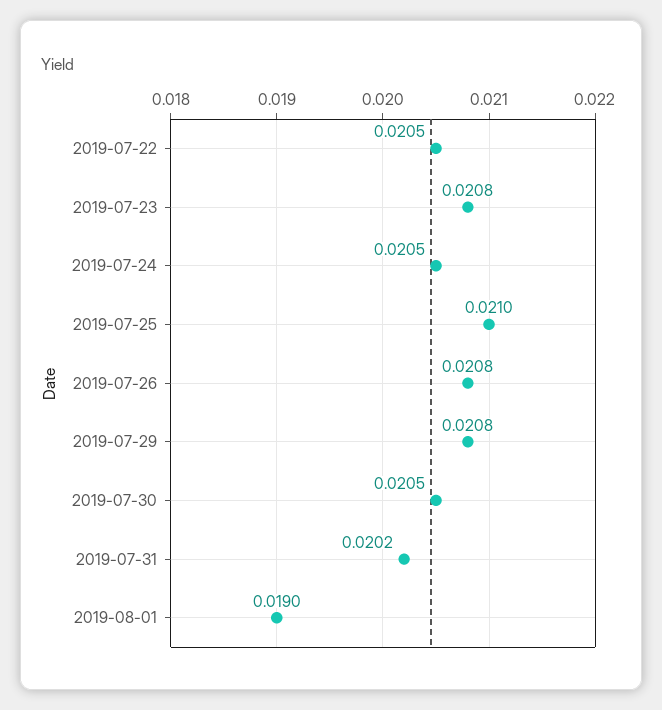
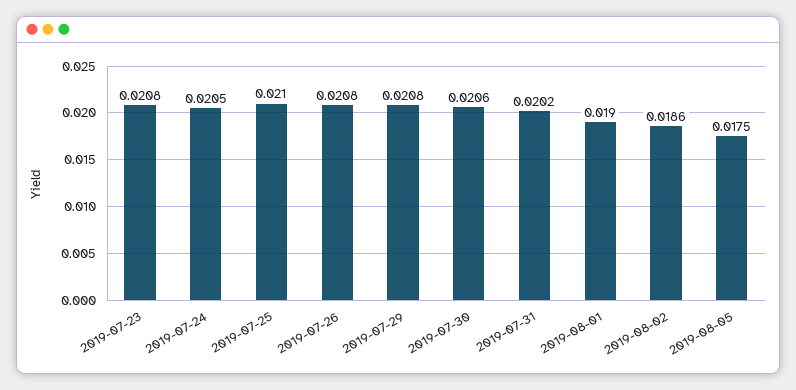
2019-07-22: 0.0205 -> none
2019-07-30: 0.0205 -> 0.0206
2019-08-02: none -> 0.0186
2019-08-05: none -> 0.0175

